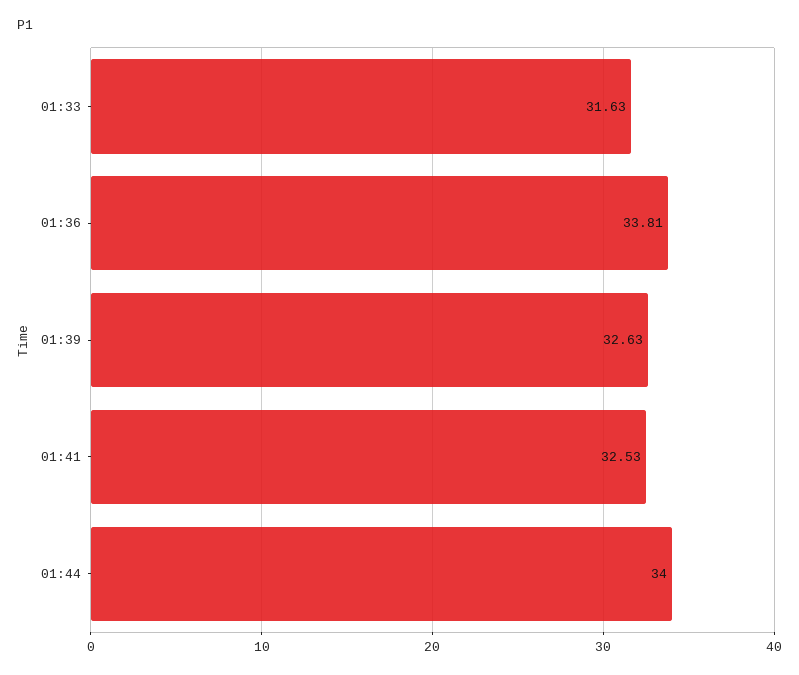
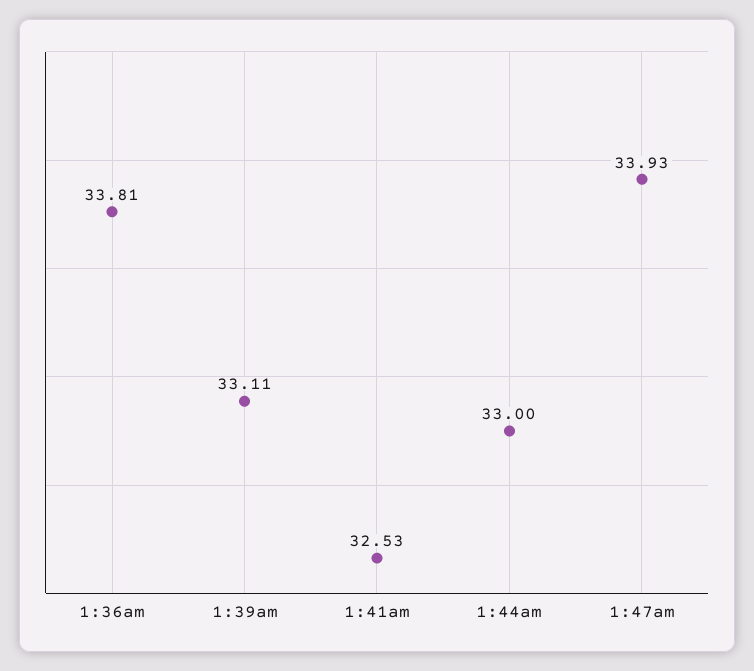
01:33: 31.63 -> none
01:39: 32.63 -> 33.11
01:44: 34 -> 33
1:47am: none -> 33.93

